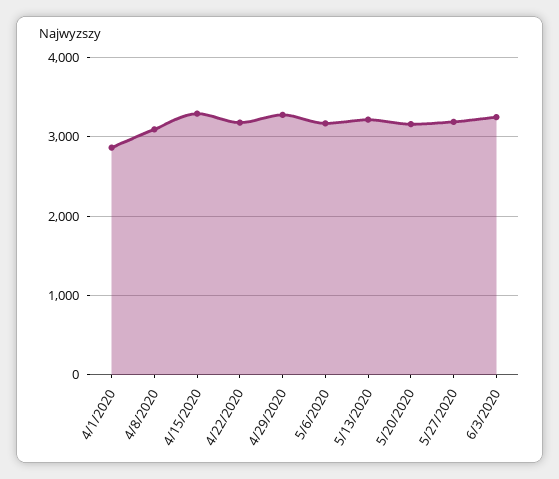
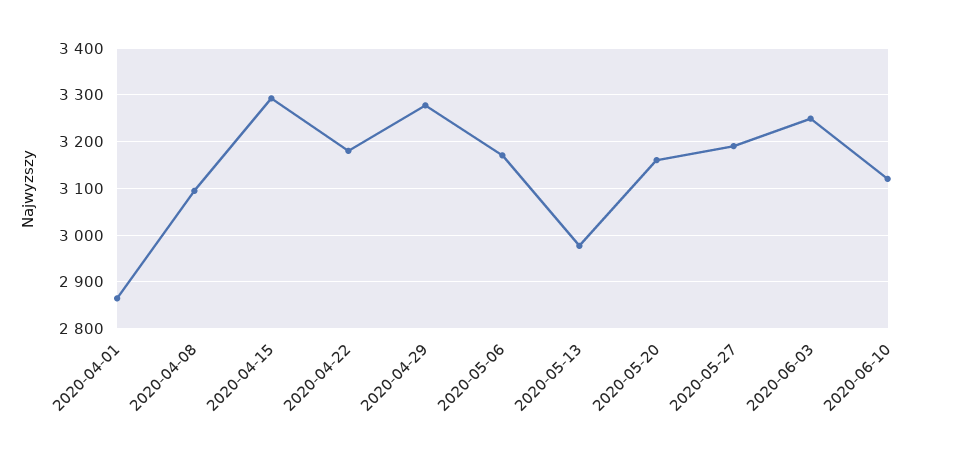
5/13/2020: 3200 -> 2980
2020-06-10: none -> 3120

